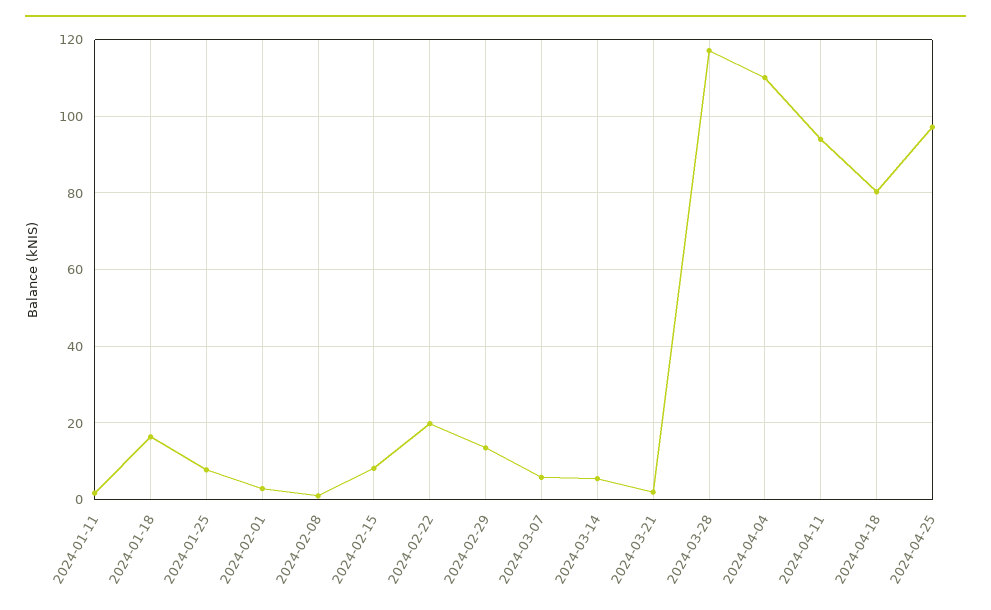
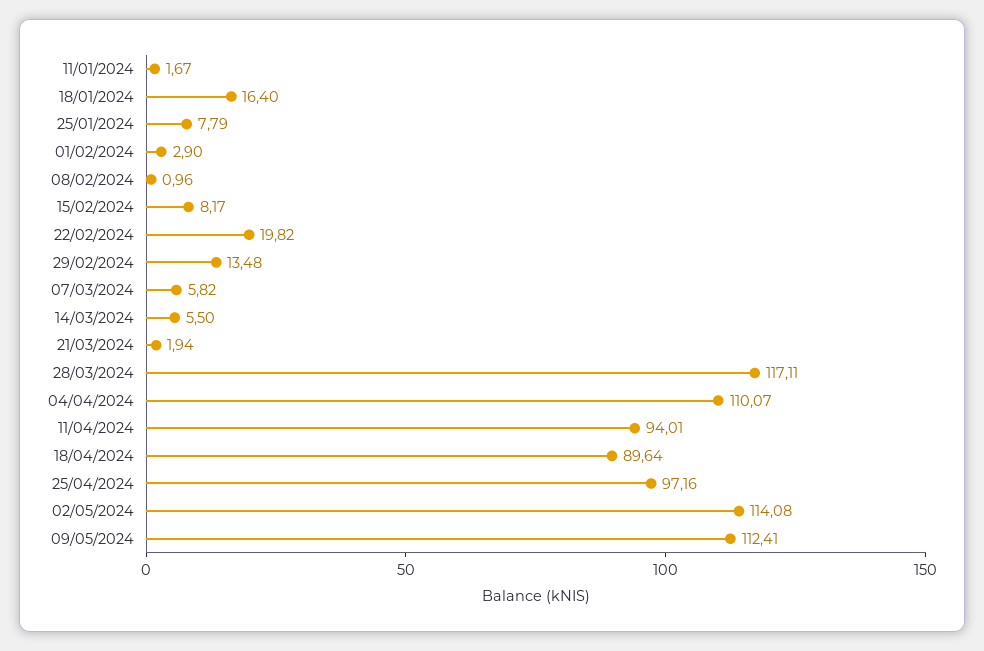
2024-04-18: 80 -> 89.64
02/05/2024: none -> 114.08
09/05/2024: none -> 112.41

